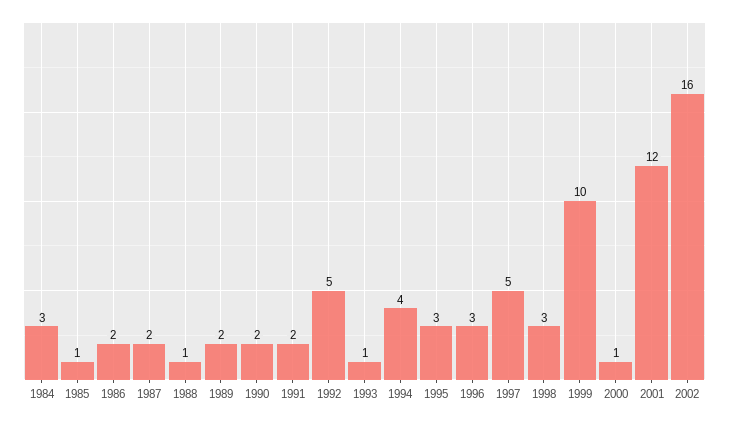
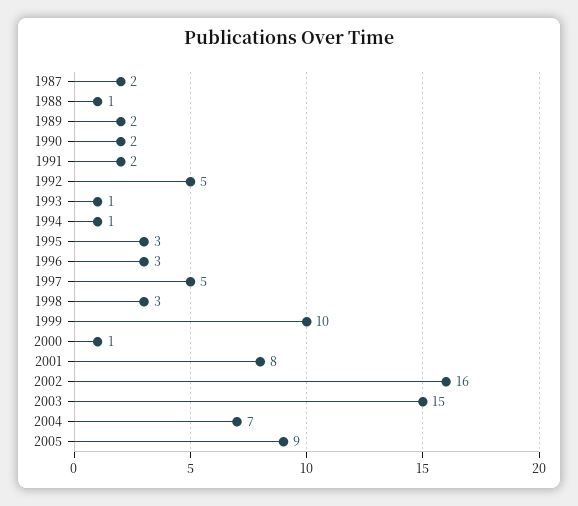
1984: 3 -> none
1985: 1 -> none
1986: 2 -> none
1994: 4 -> 1
2001: 12 -> 8
2003: none -> 15
2004: none -> 7
2005: none -> 9

